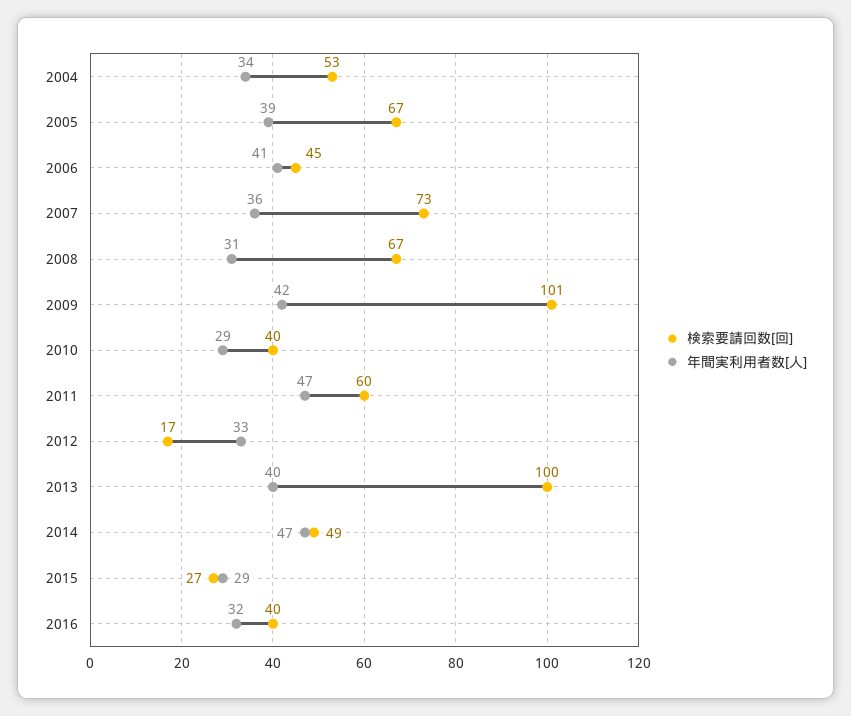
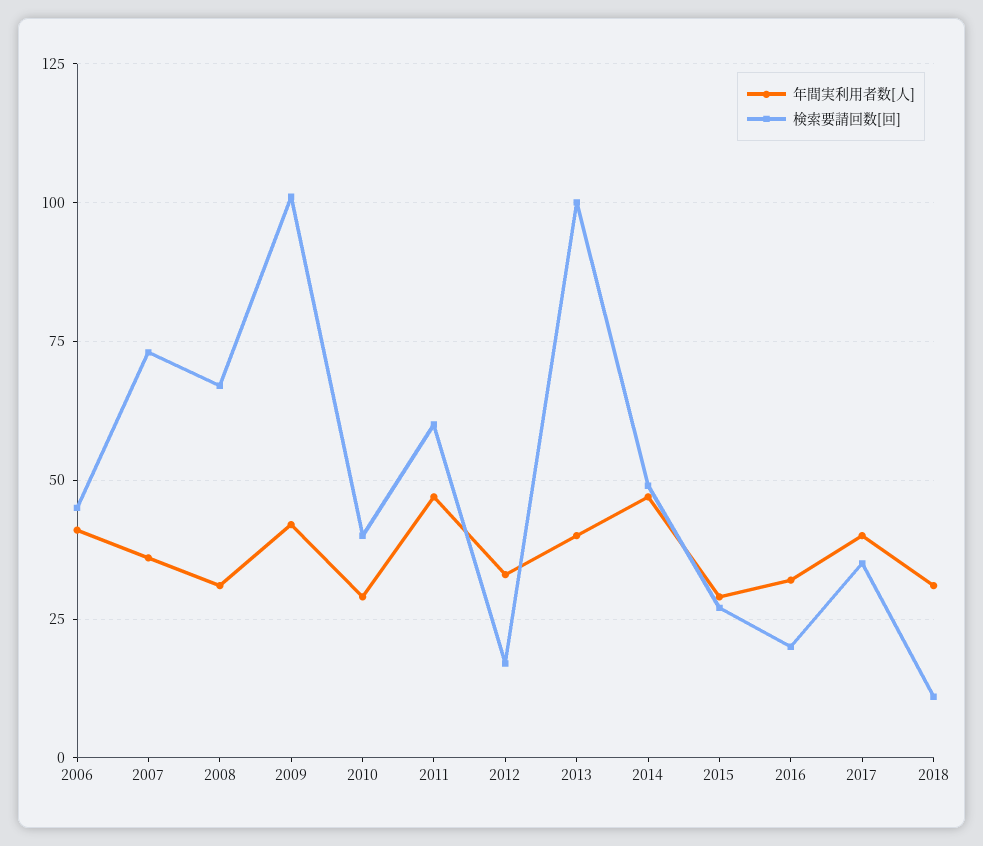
検索要請回数[回], 2004: 53 -> none
年間実利用者数[人], 2004: 34 -> none
検索要請回数[回], 2005: 67 -> none
年間実利用者数[人], 2005: 39 -> none
検索要請回数[回], 2016: 40 -> 20
年間実利用者数[人], 2017: none -> 40
検索要請回数[回], 2017: none -> 35
年間実利用者数[人], 2018: none -> 30
検索要請回数[回], 2018: none -> 10

